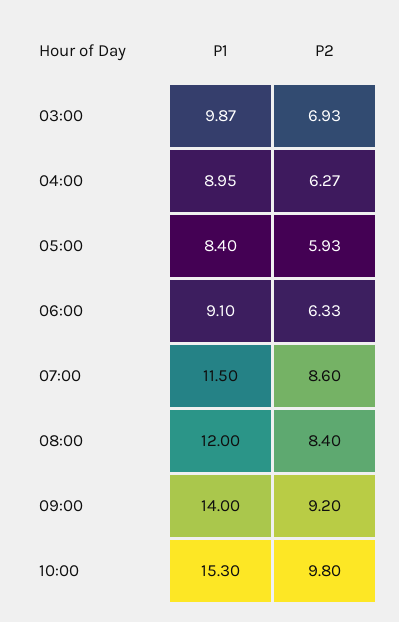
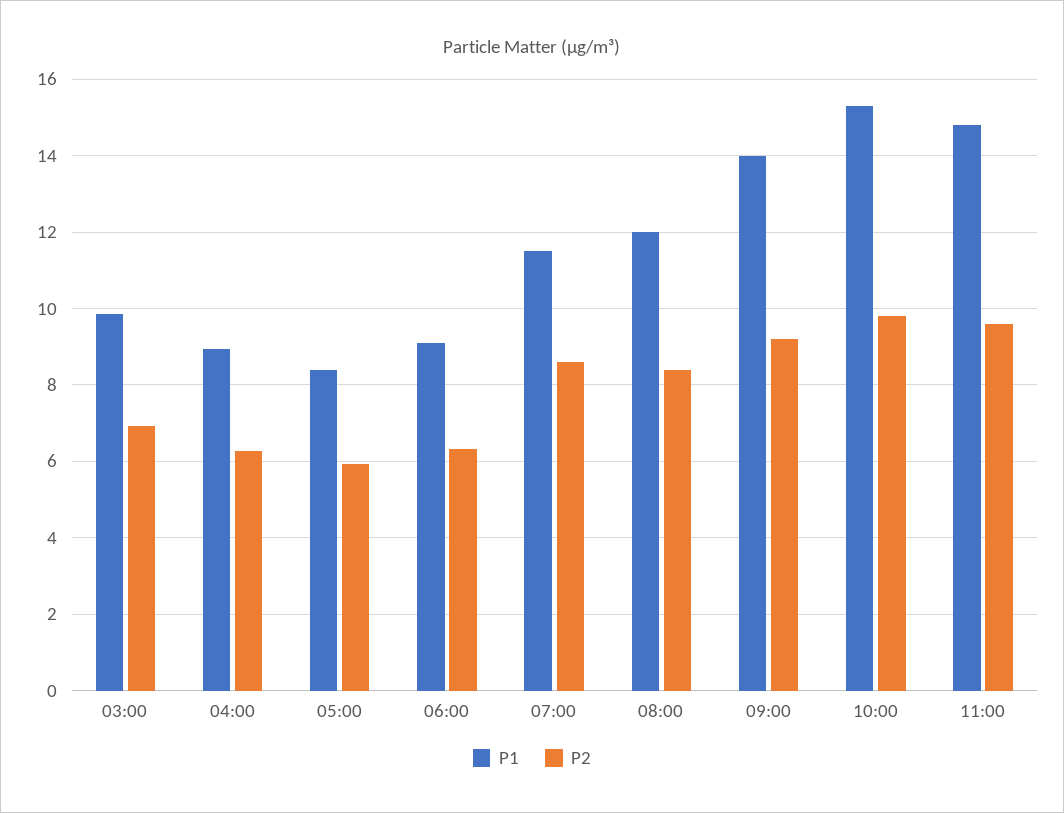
P1, 11:00: none -> 14.8
P2, 11:00: none -> 9.6

